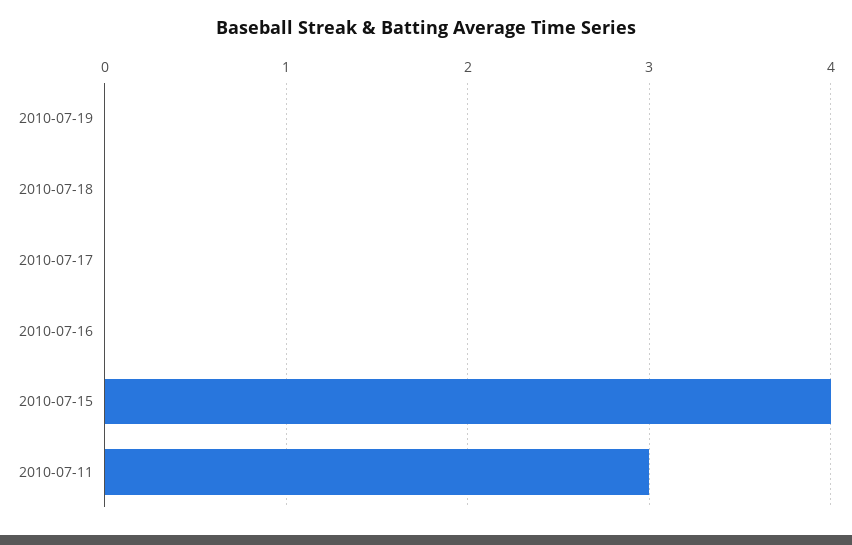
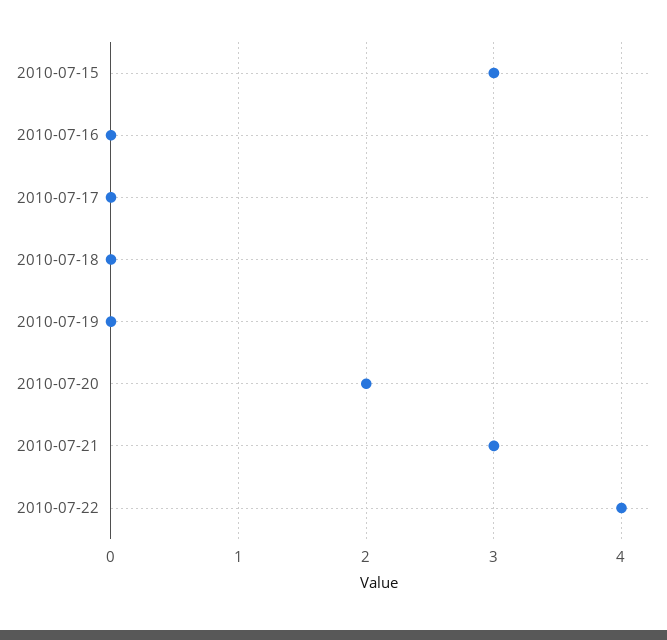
2010-07-15: 4 -> 3
2010-07-11: 3 -> none
2010-07-20: none -> 2
2010-07-21: none -> 3
2010-07-22: none -> 4

